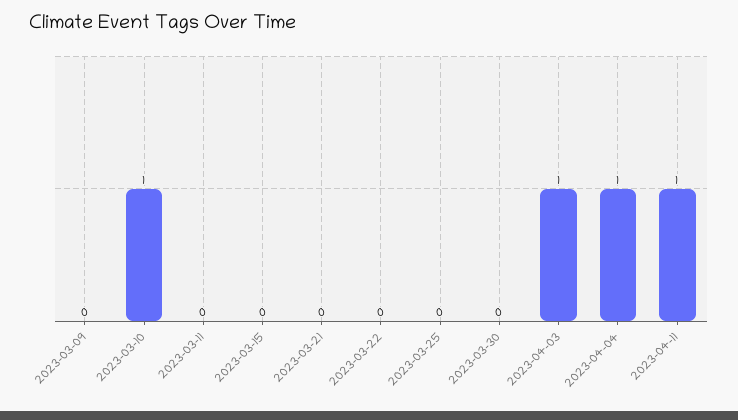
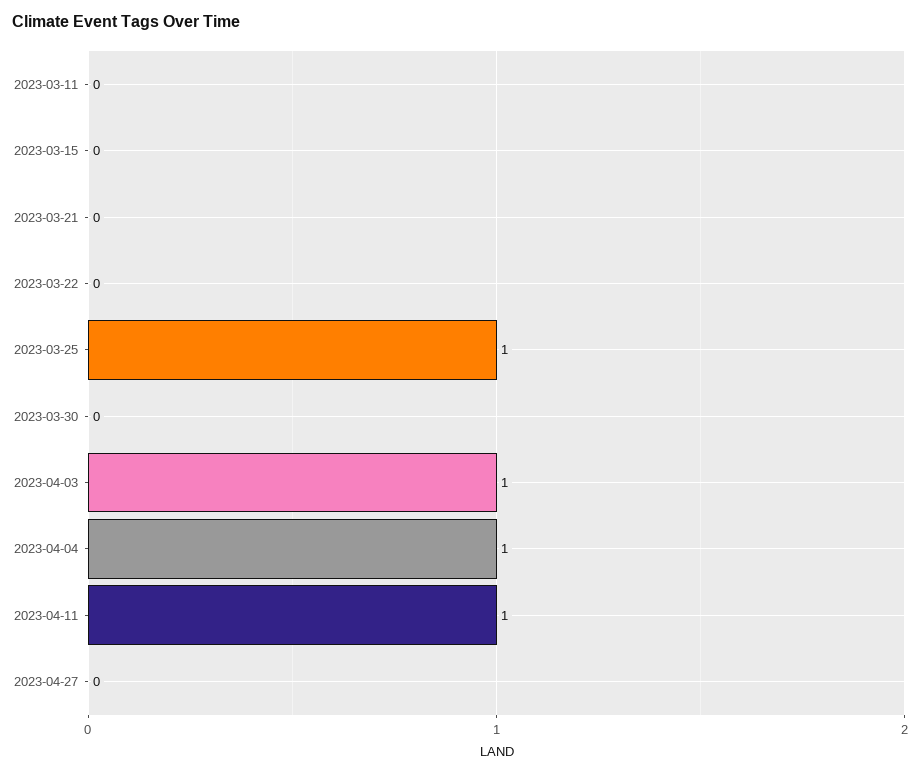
2023-03-09: 0 -> none
2023-03-10: 1 -> none
2023-03-25: 0 -> 1
2023-04-27: none -> 0

